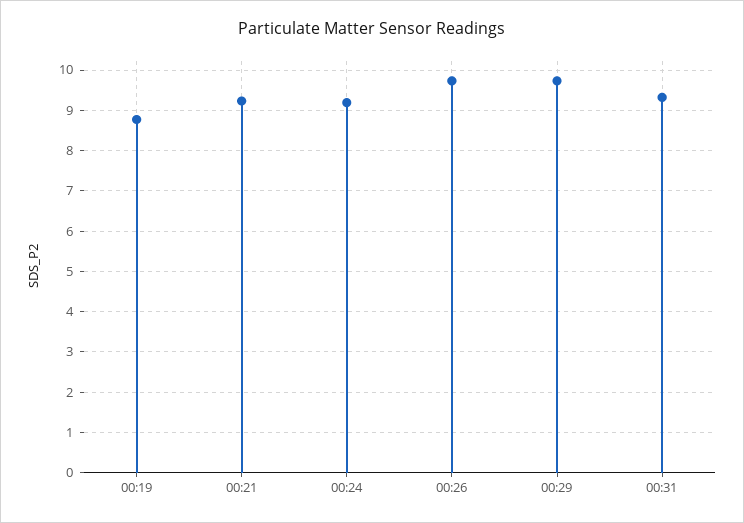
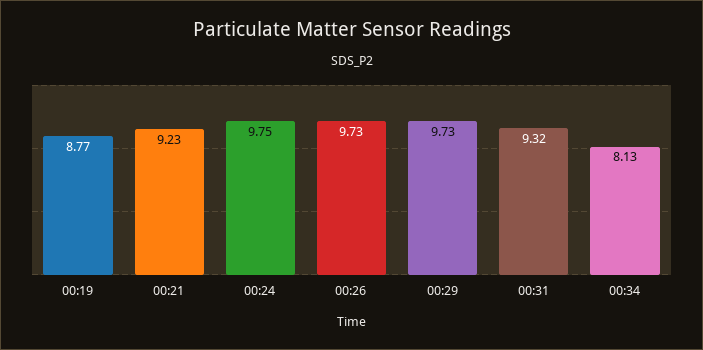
00:24: 9.2 -> 9.75
00:34: none -> 8.13

